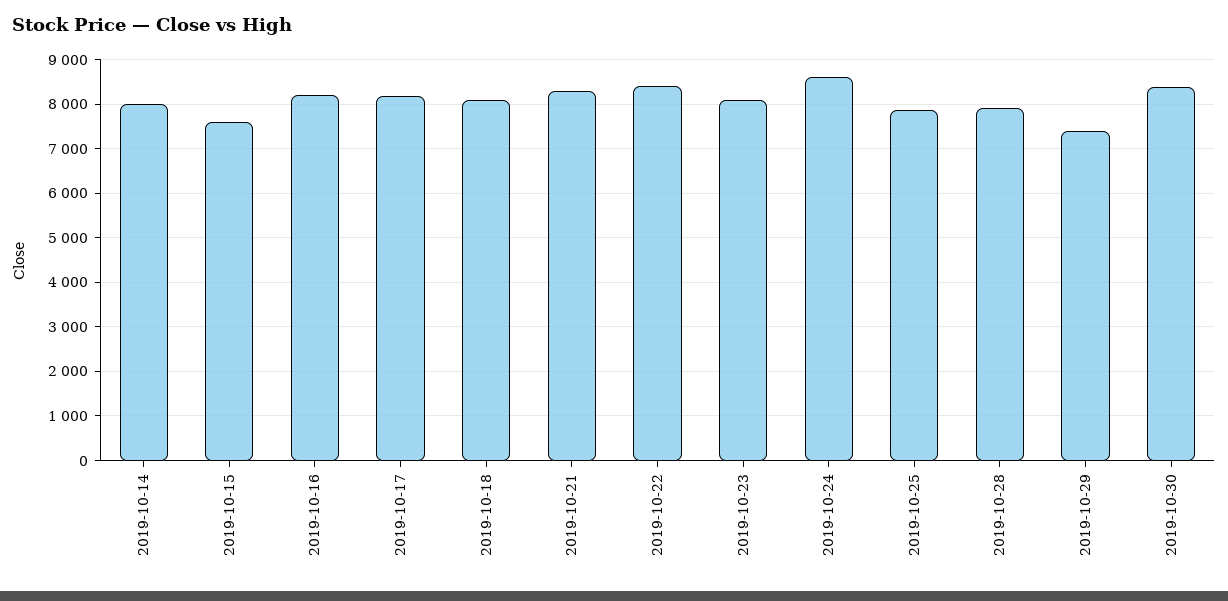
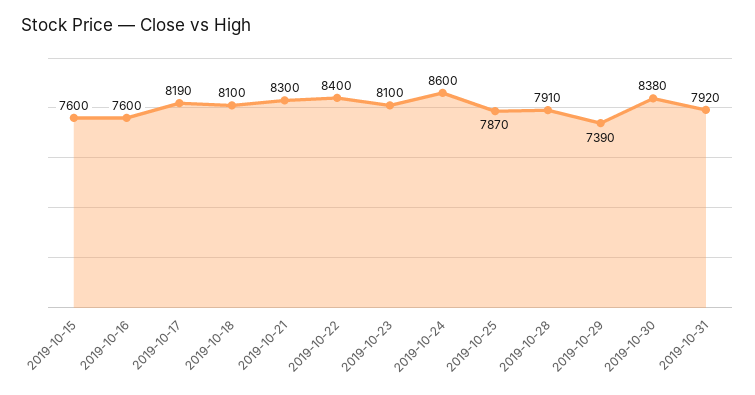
2019-10-14: 8000 -> none
2019-10-16: 8200 -> 7600
2019-10-31: none -> 7920

